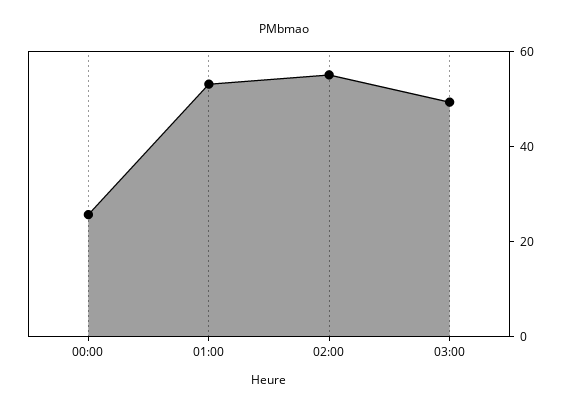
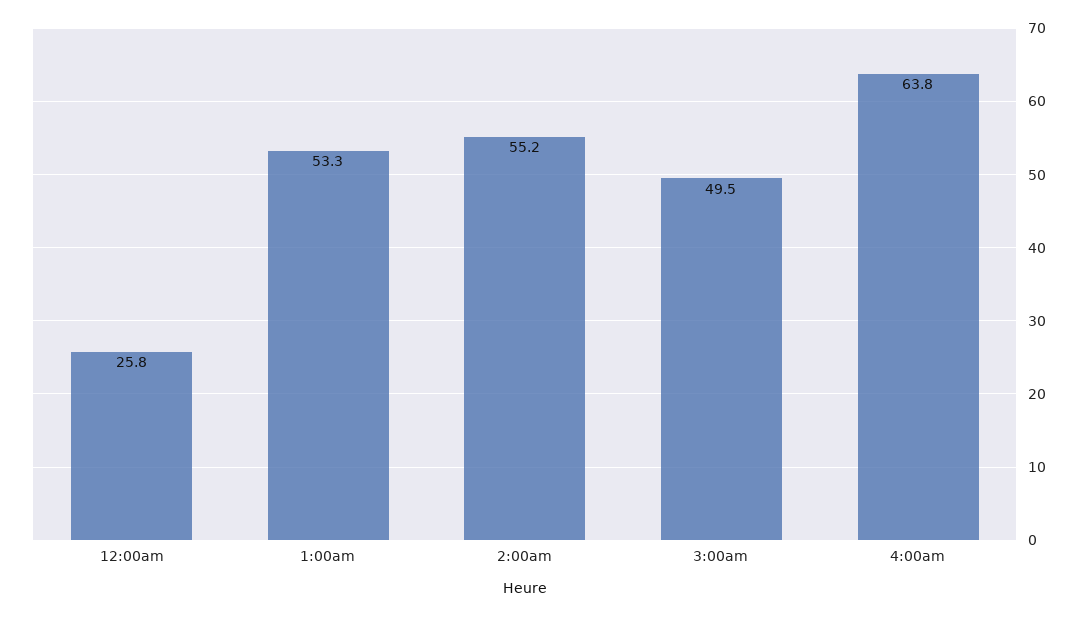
4:00am: none -> 63.8

